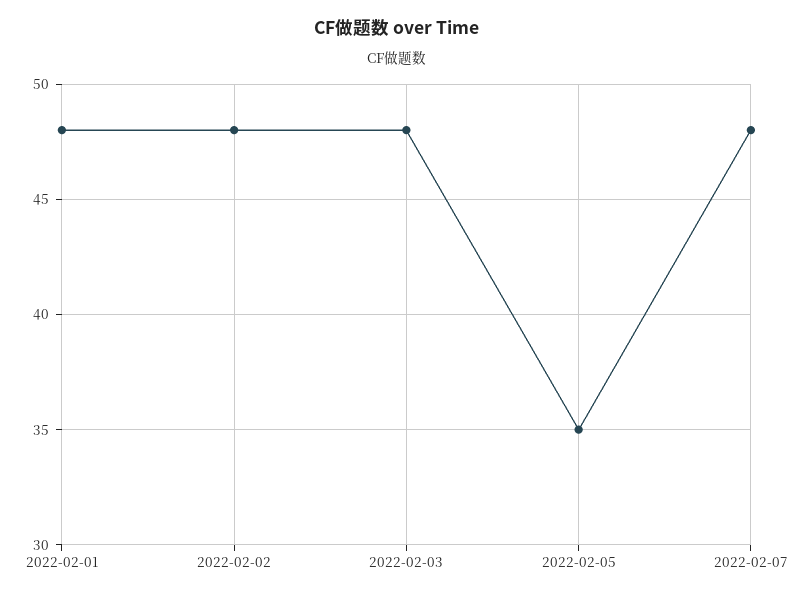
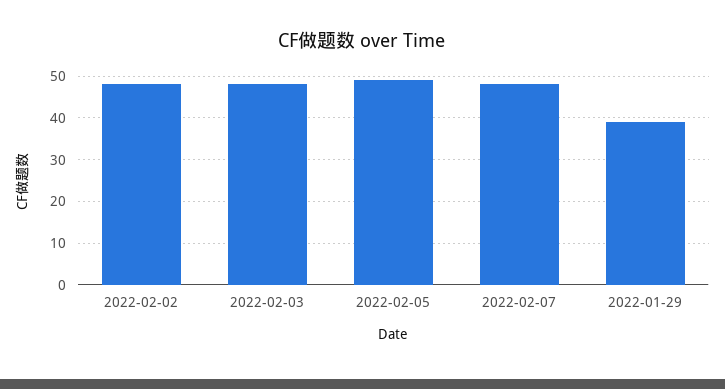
2022-02-01: 48 -> none
2022-02-05: 35 -> 50
2022-01-29: none -> 40

